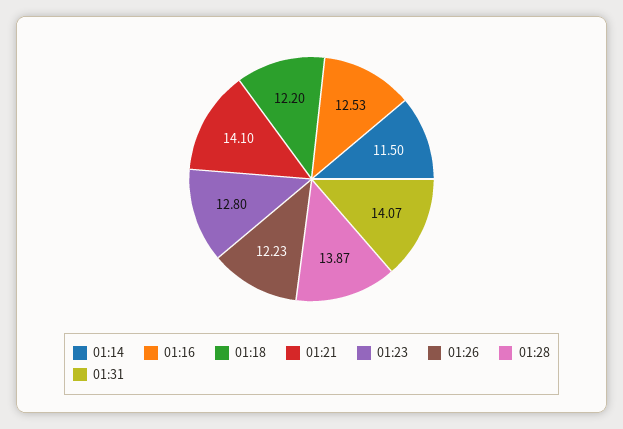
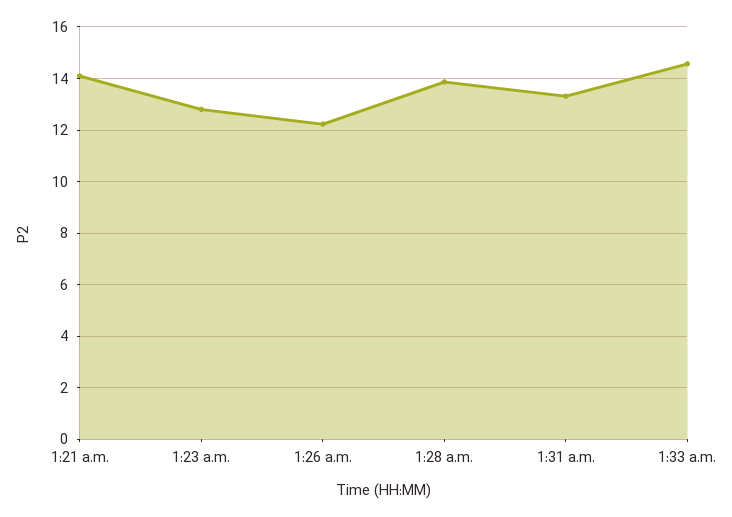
01:14: 11.5 -> none
01:16: 12.53 -> none
01:18: 12.2 -> none
01:31: 14.07 -> 13.25
1:33 a.m.: none -> 14.5

